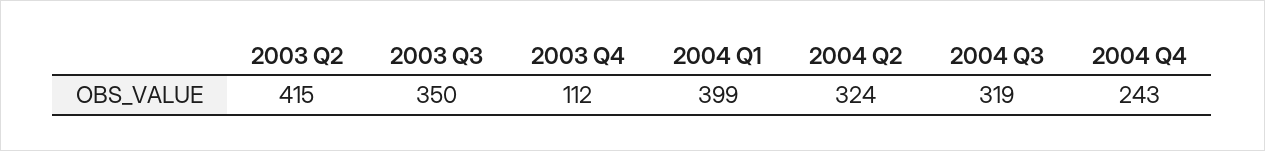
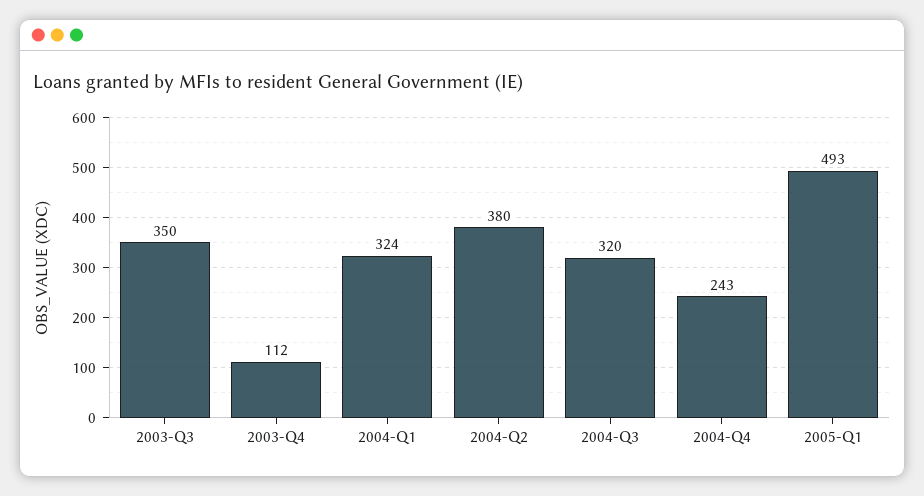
2003 Q2: 415 -> none
2004 Q1: 399 -> 324
2004 Q2: 324 -> 380
2004 Q3: 319 -> 320
2005-Q1: none -> 493

